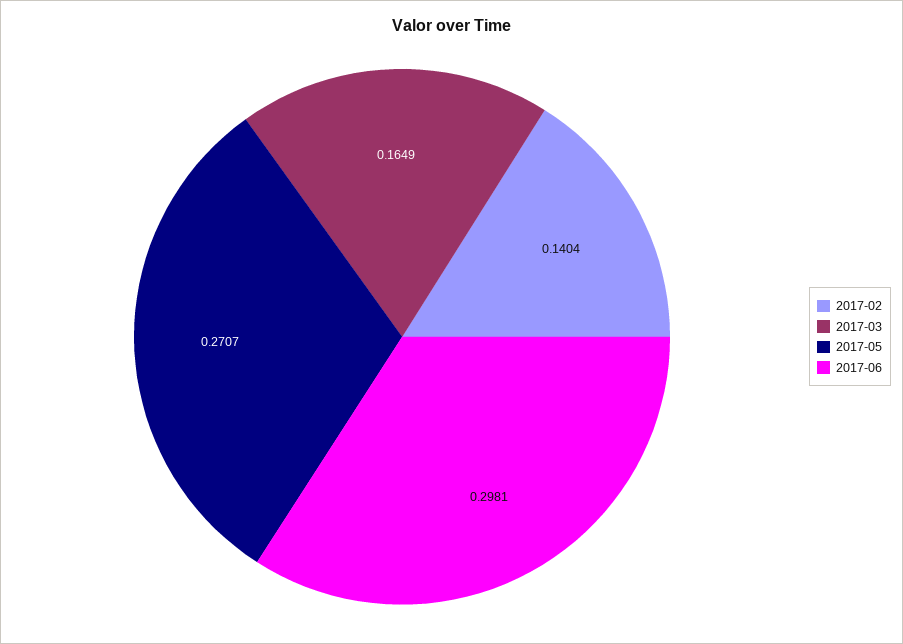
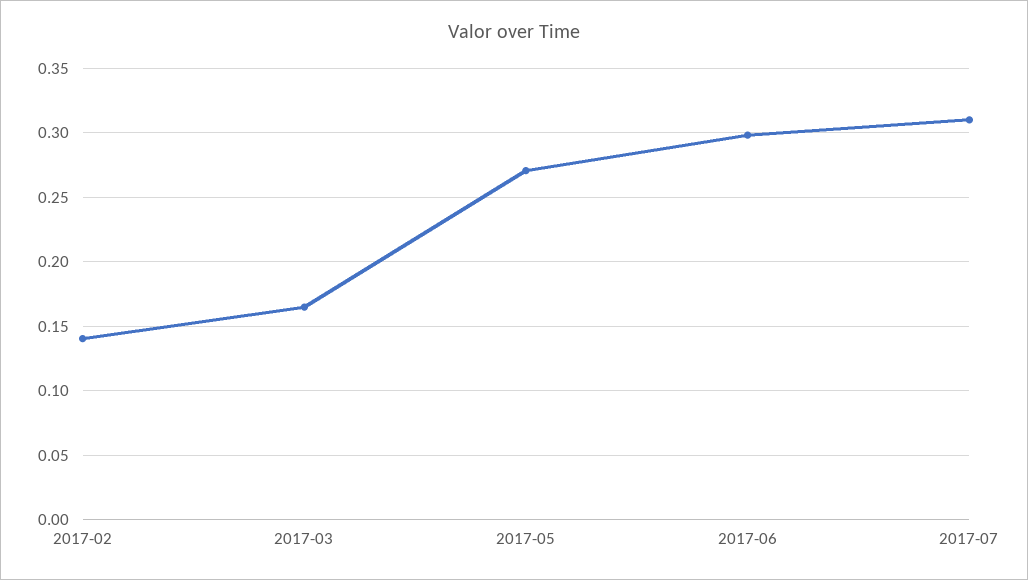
2017-07: none -> 0.31

